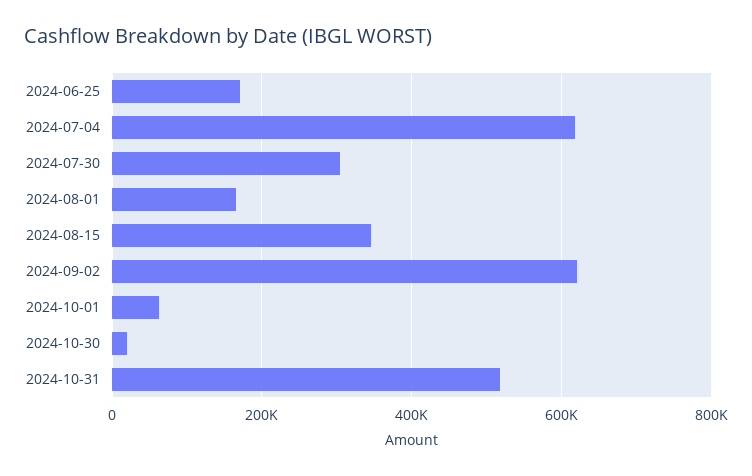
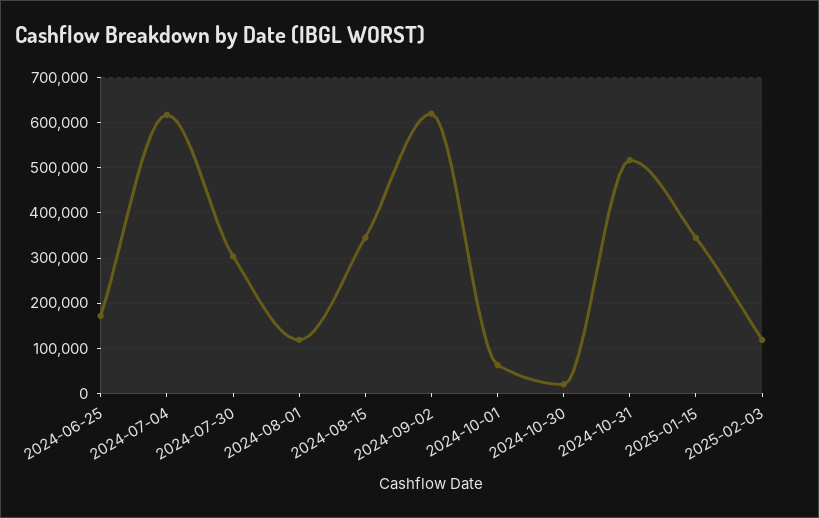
2024-08-01: 160000 -> 120000
2025-01-15: none -> 340000
2025-02-03: none -> 120000

